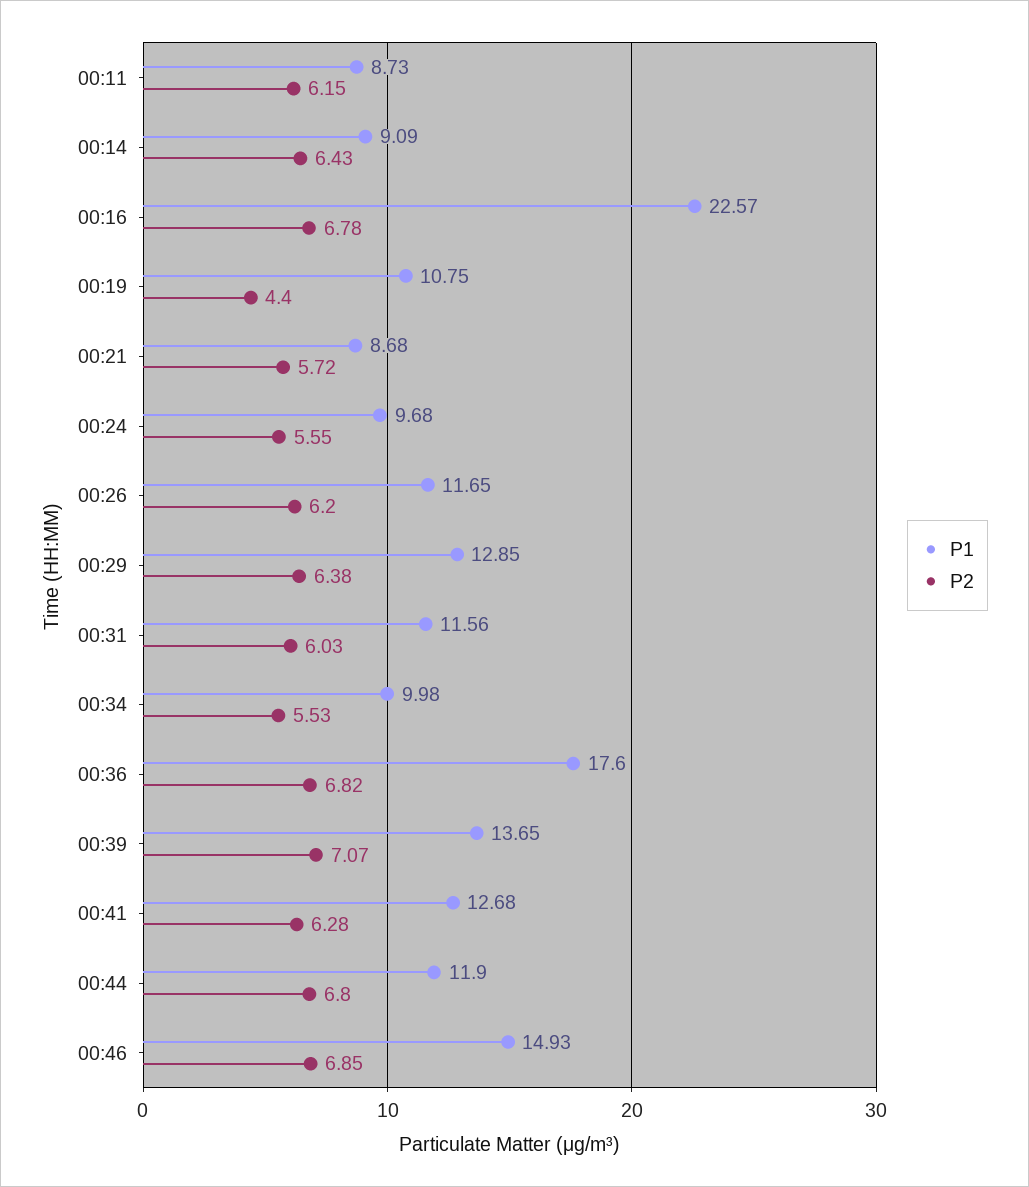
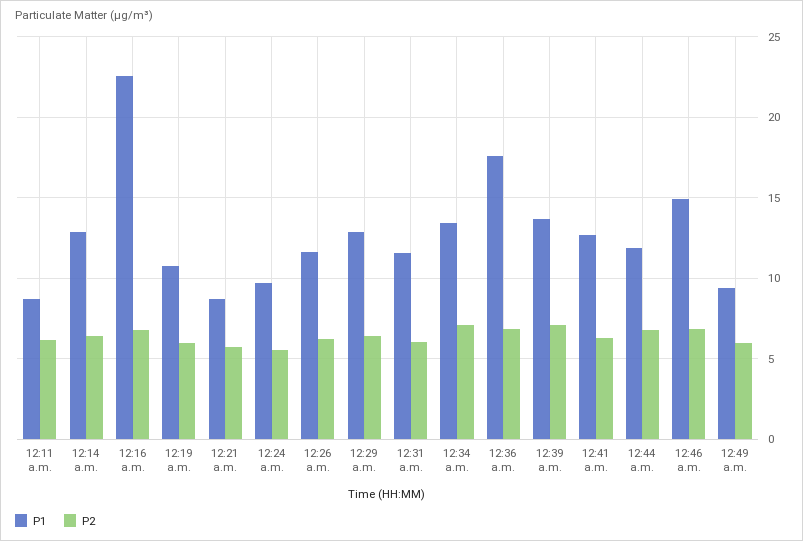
P1, 00:14: 9.09 -> 13
P2, 00:19: 4.4 -> 6
P1, 00:34: 9.98 -> 13.5
P2, 00:34: 5.53 -> 7
P1, 12:49 a.m.: none -> 9.5
P2, 12:49 a.m.: none -> 6

